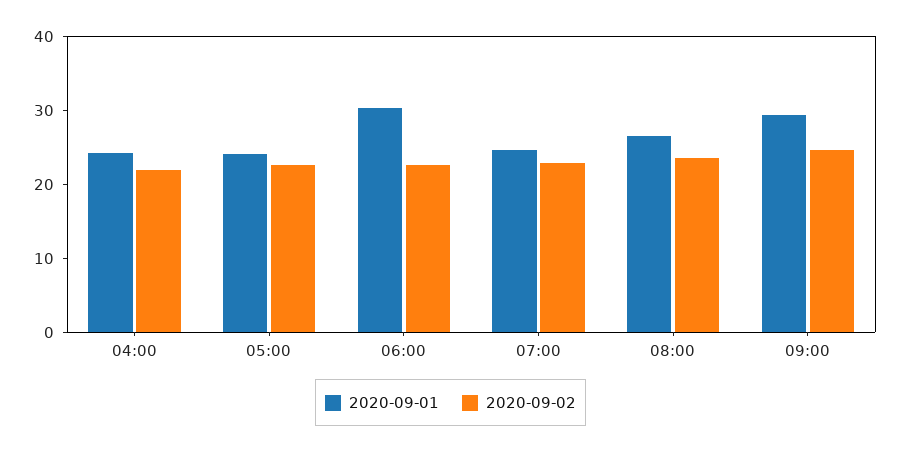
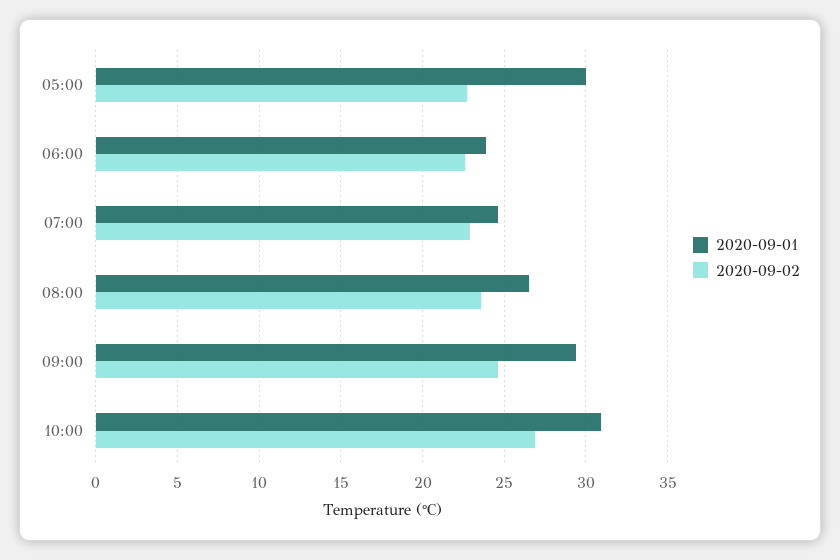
2020-09-01, 04:00: 24 -> none
2020-09-02, 04:00: 22 -> none
2020-09-01, 05:00: 24 -> 30
2020-09-01, 06:00: 30 -> 24
2020-09-01, 10:00: none -> 31
2020-09-02, 10:00: none -> 27

